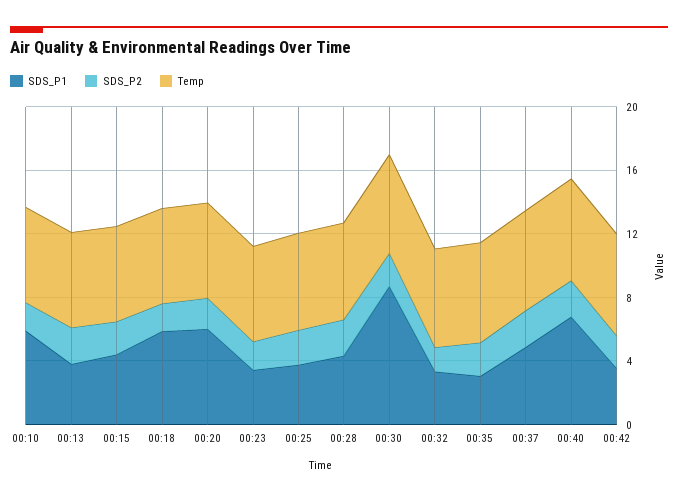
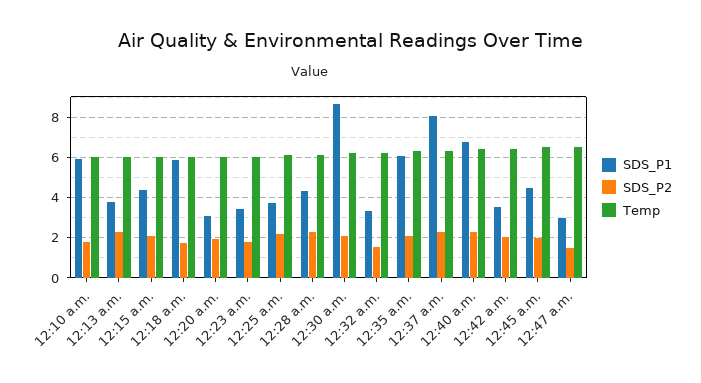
SDS_P1, 00:20: 6 -> 3
SDS_P1, 00:35: 3 -> 6
SDS_P1, 00:37: 5 -> 8
SDS_P1, 12:45 a.m.: none -> 4.5
SDS_P2, 12:45 a.m.: none -> 2
Temp, 12:45 a.m.: none -> 6.5
SDS_P1, 12:47 a.m.: none -> 3
SDS_P2, 12:47 a.m.: none -> 1.5
Temp, 12:47 a.m.: none -> 6.5

